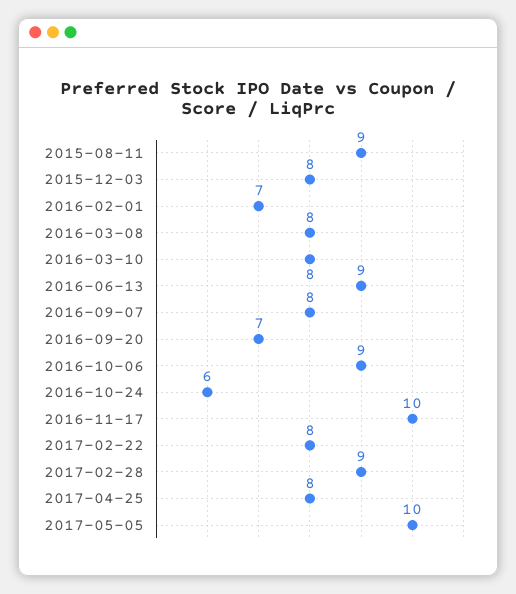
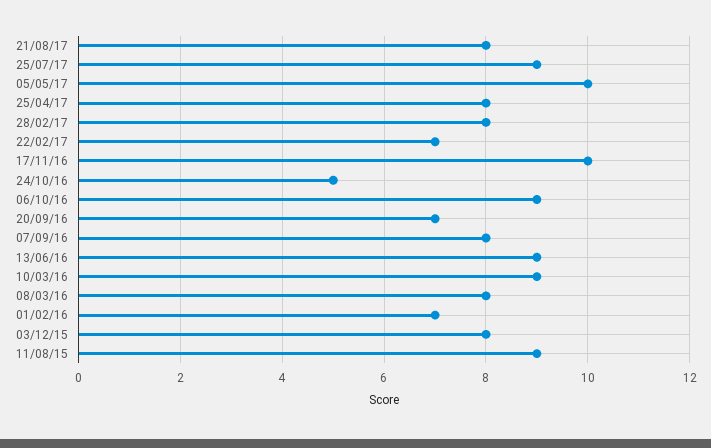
2016-03-10: 8 -> 9
2016-10-24: 6 -> 5
2017-02-22: 8 -> 7
2017-02-28: 9 -> 8
21/08/17: none -> 8
25/07/17: none -> 9

